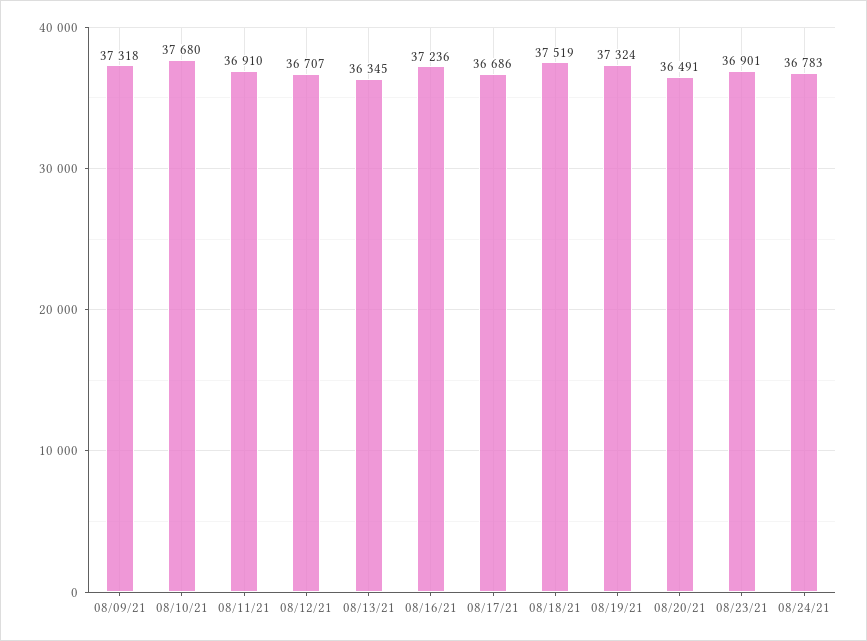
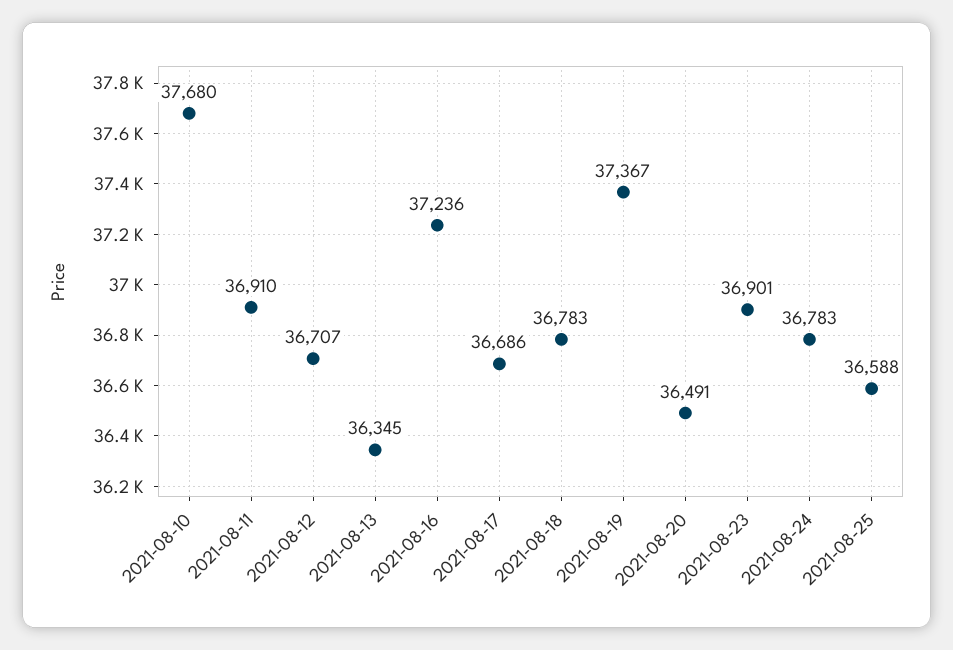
08/09/21: 37318 -> none
08/18/21: 37519 -> 36783
08/19/21: 37324 -> 37367
2021-08-25: none -> 36588

